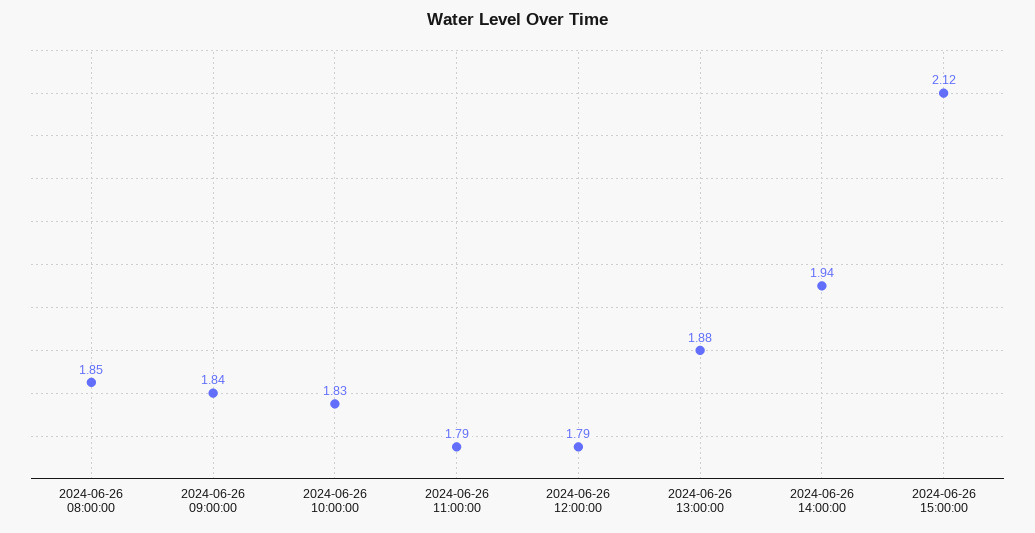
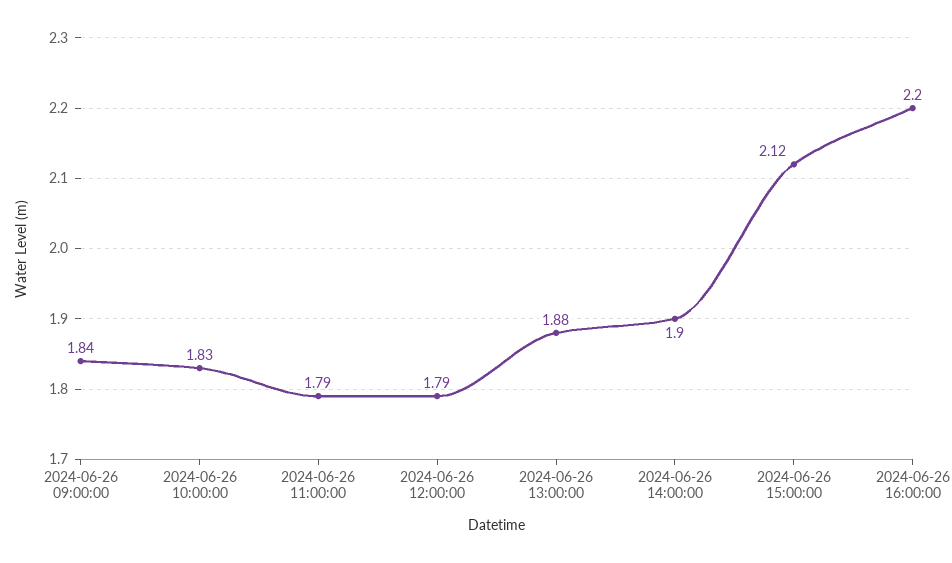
2024-06-26 08:00:00: 1.85 -> none
2024-06-26 14:00:00: 1.94 -> 1.9
2024-06-26 16:00:00: none -> 2.2

